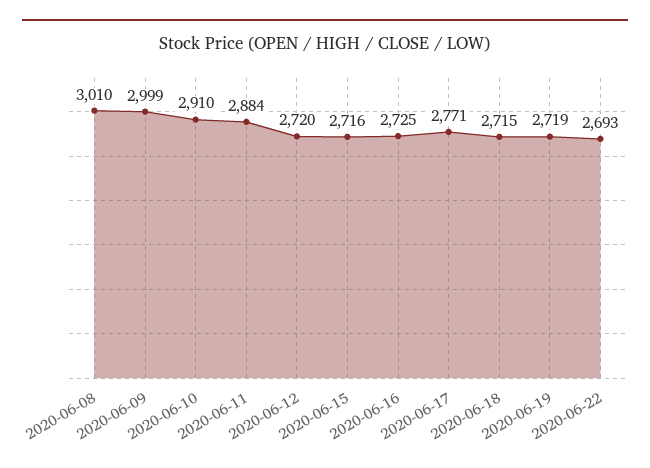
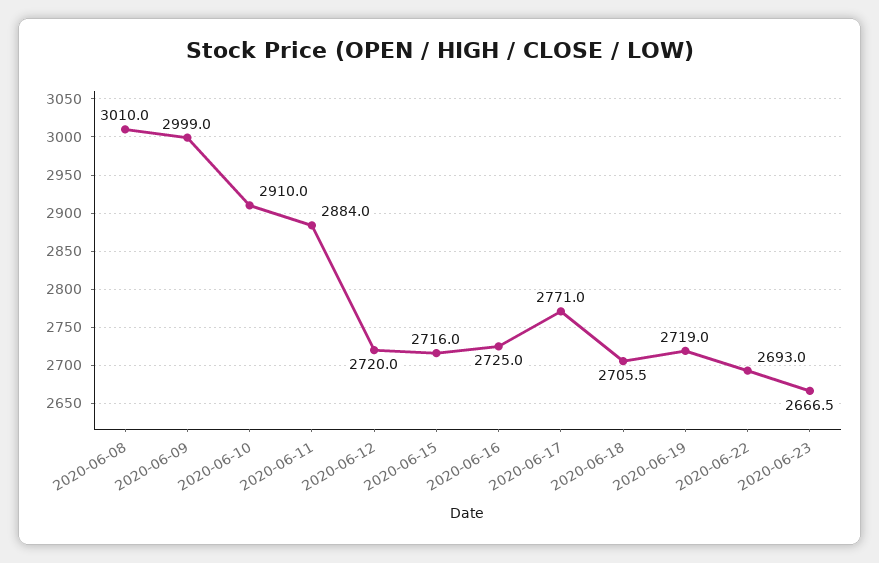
2020-06-18: 2715 -> 2705.5
2020-06-23: none -> 2666.5

